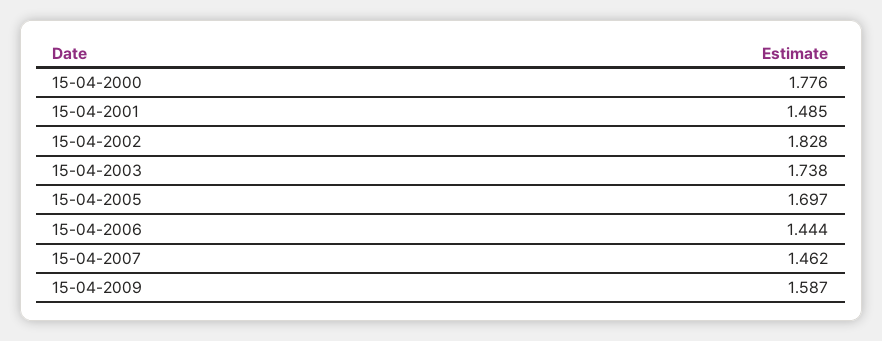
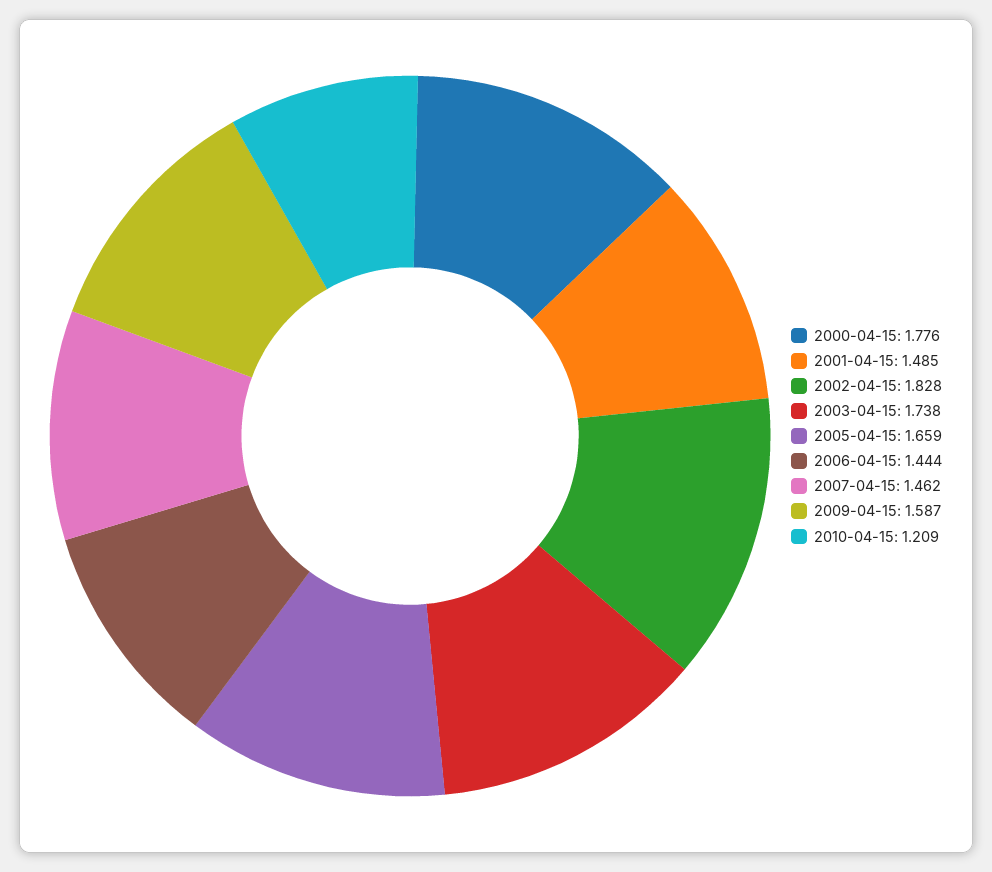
15-04-2005: 1.697 -> 1.659
2010-04-15: none -> 1.209

